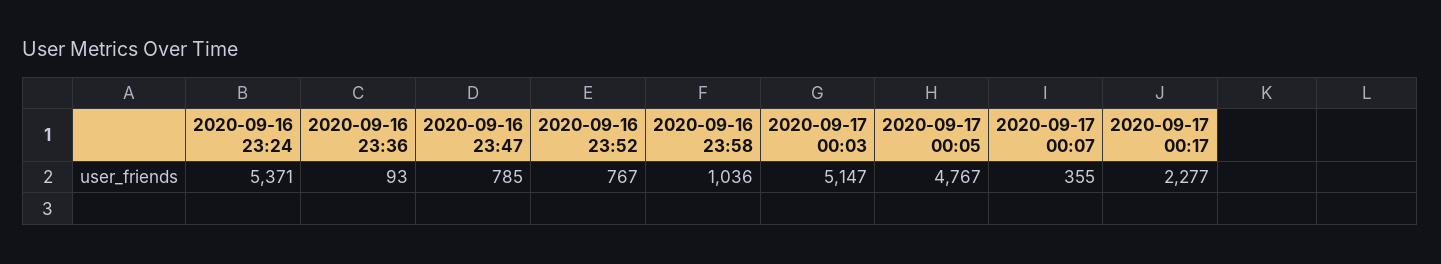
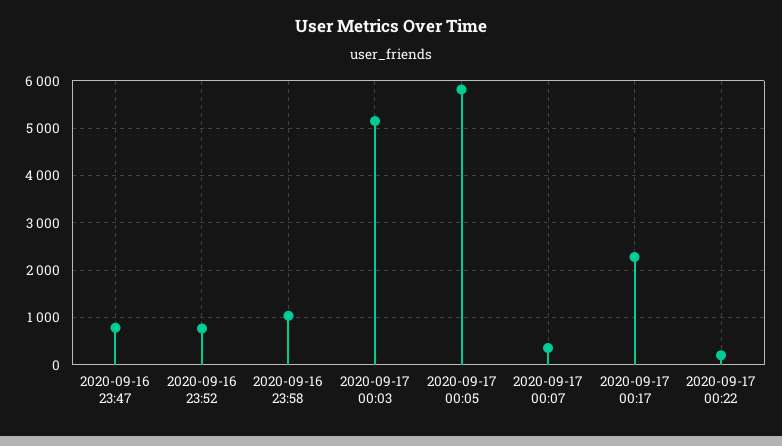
2020-09-16 23:24: 5371 -> none
2020-09-16 23:36: 93 -> none
2020-09-17 00:05: 4767 -> 5800
2020-09-17 00:22: none -> 200

